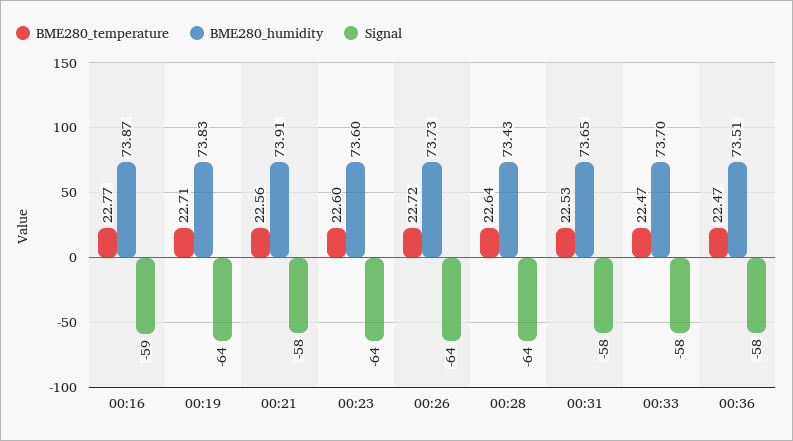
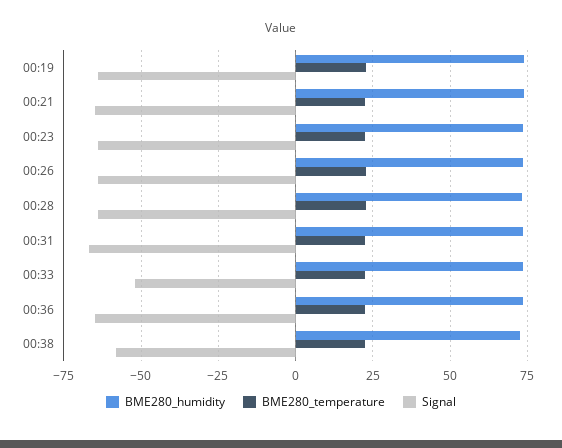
BME280_temperature, 00:16: 22.77 -> none
BME280_humidity, 00:16: 73.87 -> none
Signal, 00:16: -59 -> none
Signal, 00:21: -58 -> -65
Signal, 00:31: -58 -> -67.5
Signal, 00:33: -58 -> -52.5
Signal, 00:36: -58 -> -65
BME280_humidity, 00:38: none -> 72.5
BME280_temperature, 00:38: none -> 22.5
Signal, 00:38: none -> -57.5

